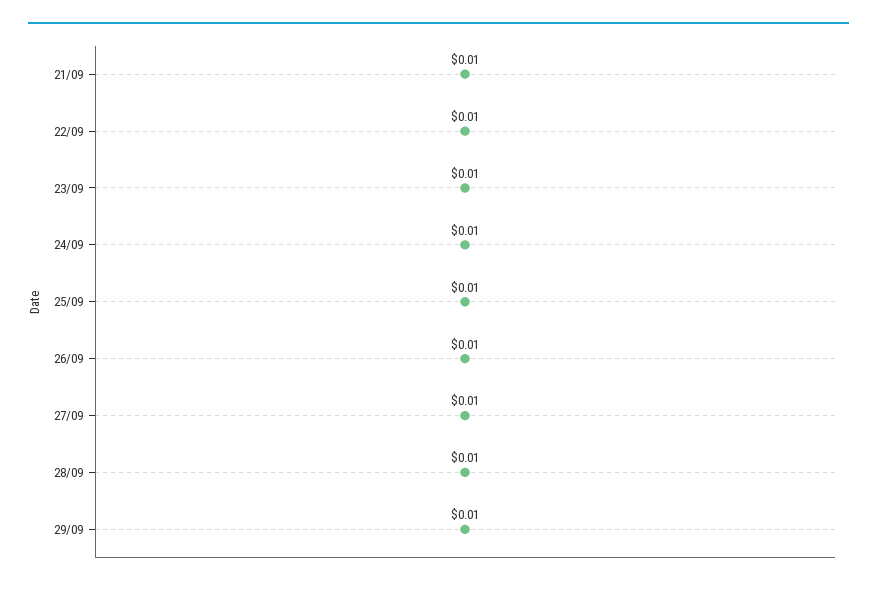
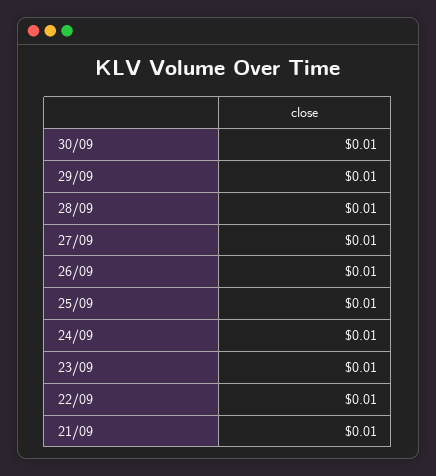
30/09: none -> 0.01

